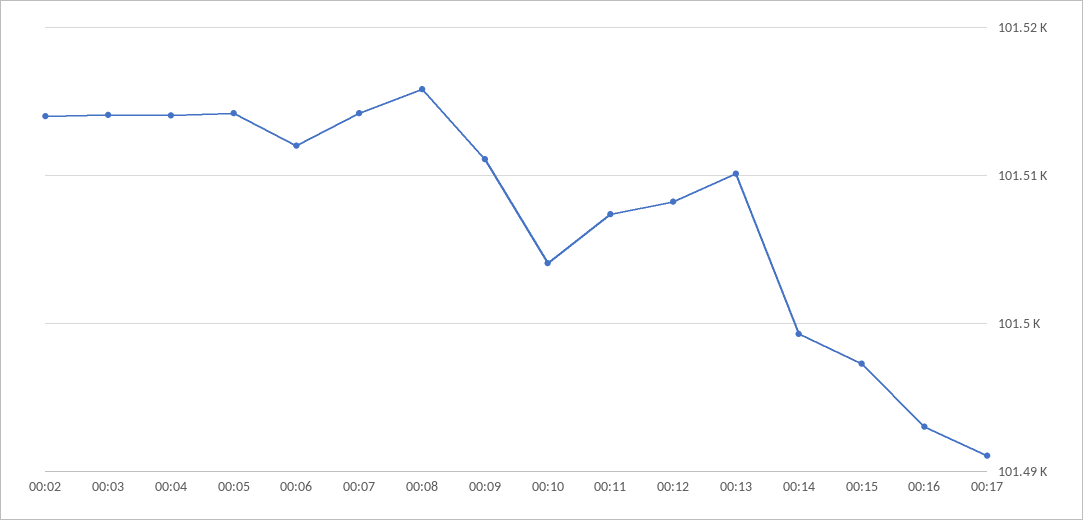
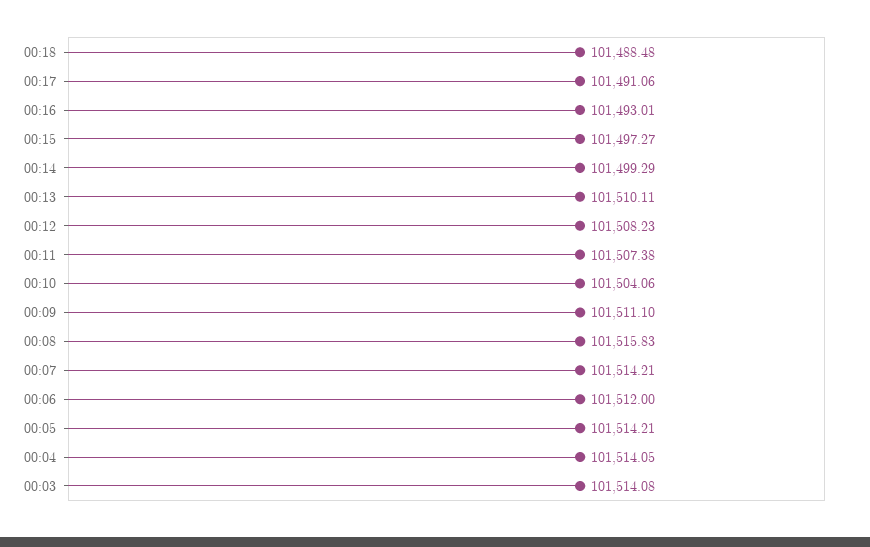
00:02: 101514 -> none
00:18: none -> 101488.48

